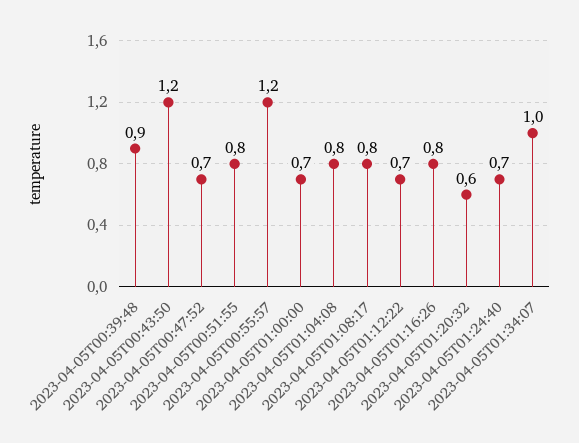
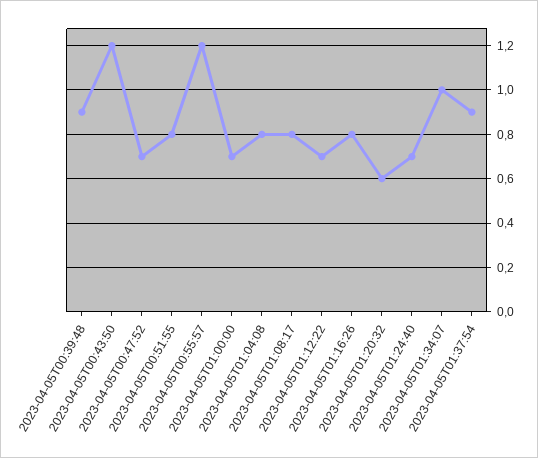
2023-04-05T01:37:54: none -> 0.9

